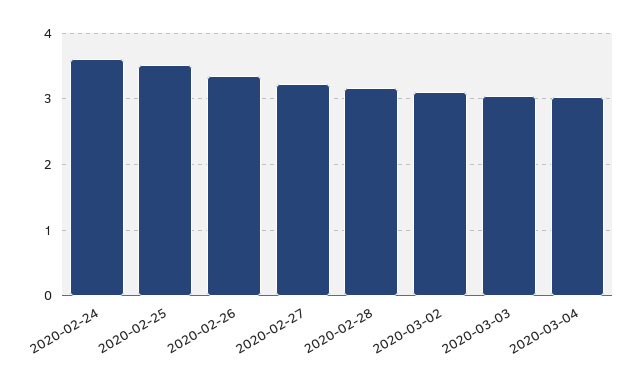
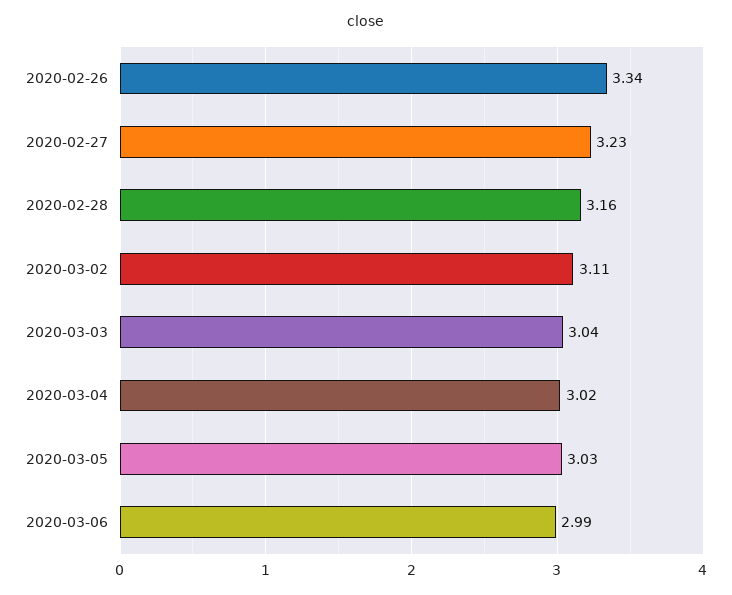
2020-02-24: 3.6 -> none
2020-02-25: 3.5 -> none
2020-03-05: none -> 3.03
2020-03-06: none -> 2.99

